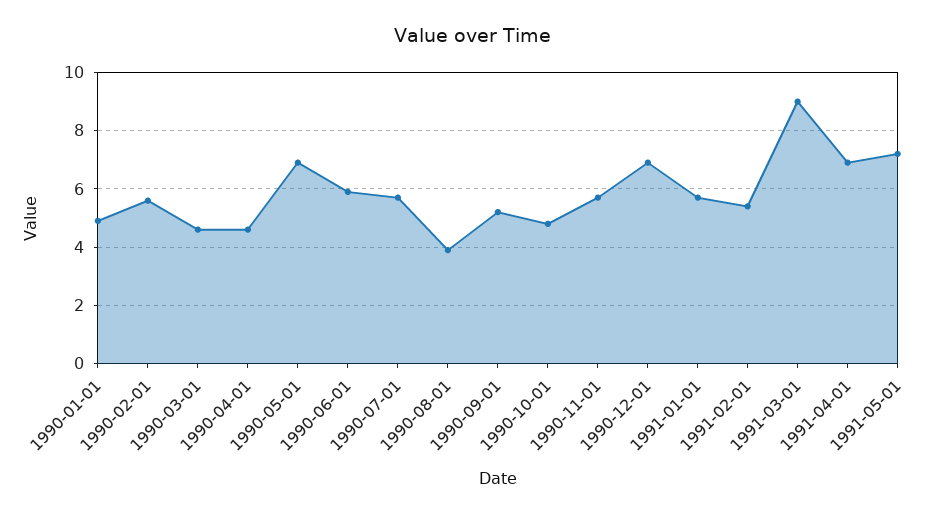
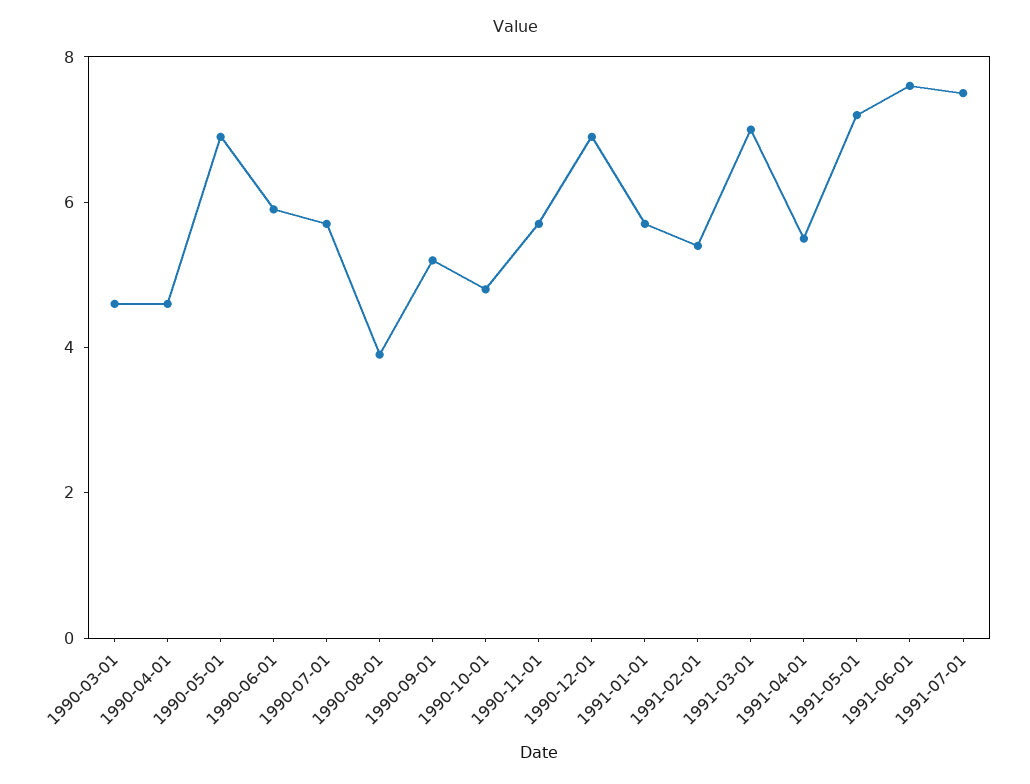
1990-01-01: 5 -> none
1990-02-01: 5.5 -> none
1991-03-01: 9 -> 7
1991-04-01: 7 -> 5.5
1991-06-01: none -> 7.5
1991-07-01: none -> 7.5

